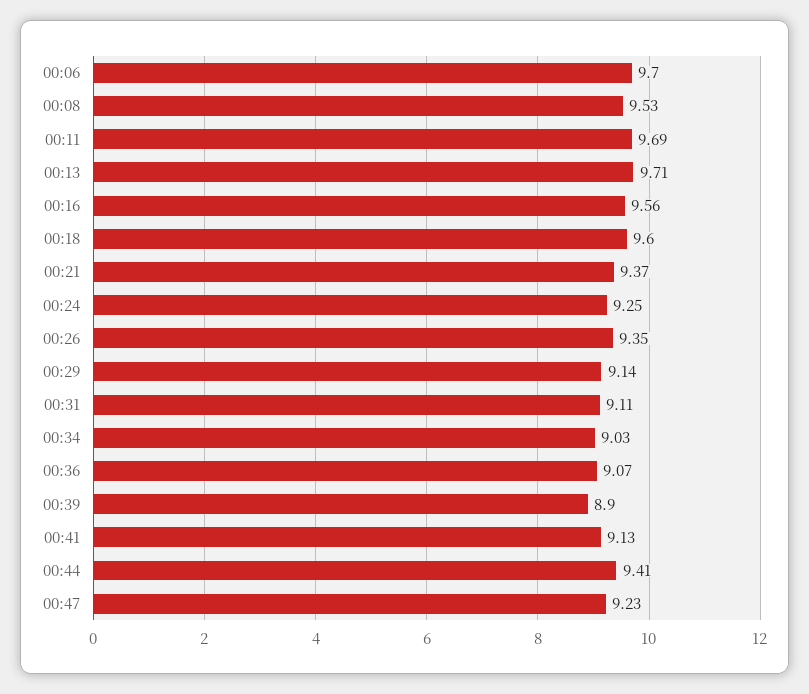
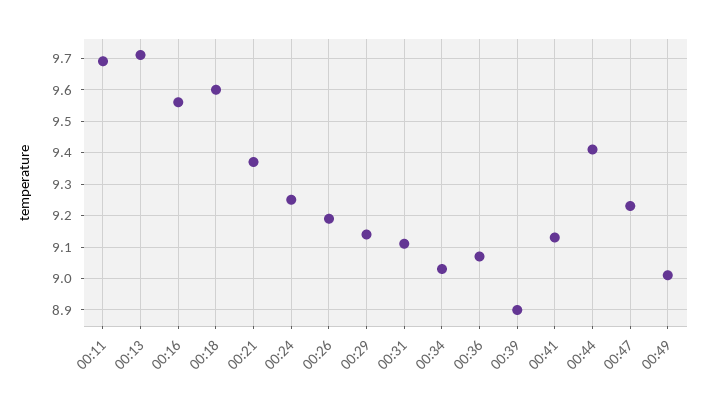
00:06: 9.7 -> none
00:08: 9.53 -> none
00:26: 9.35 -> 9.2
00:49: none -> 9

